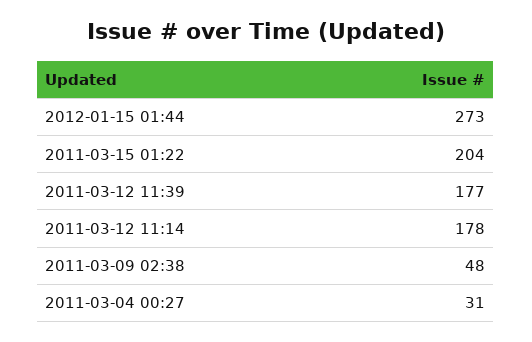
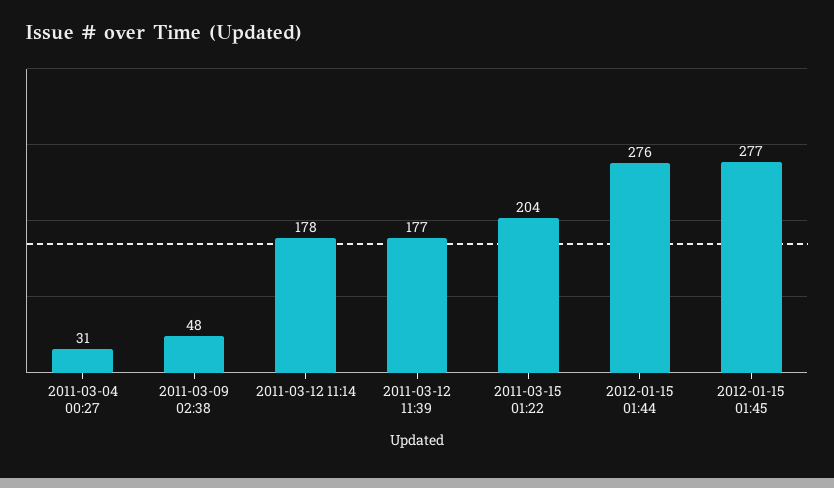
2012-01-15 01:44: 273 -> 276
2012-01-15 01:45: none -> 277

